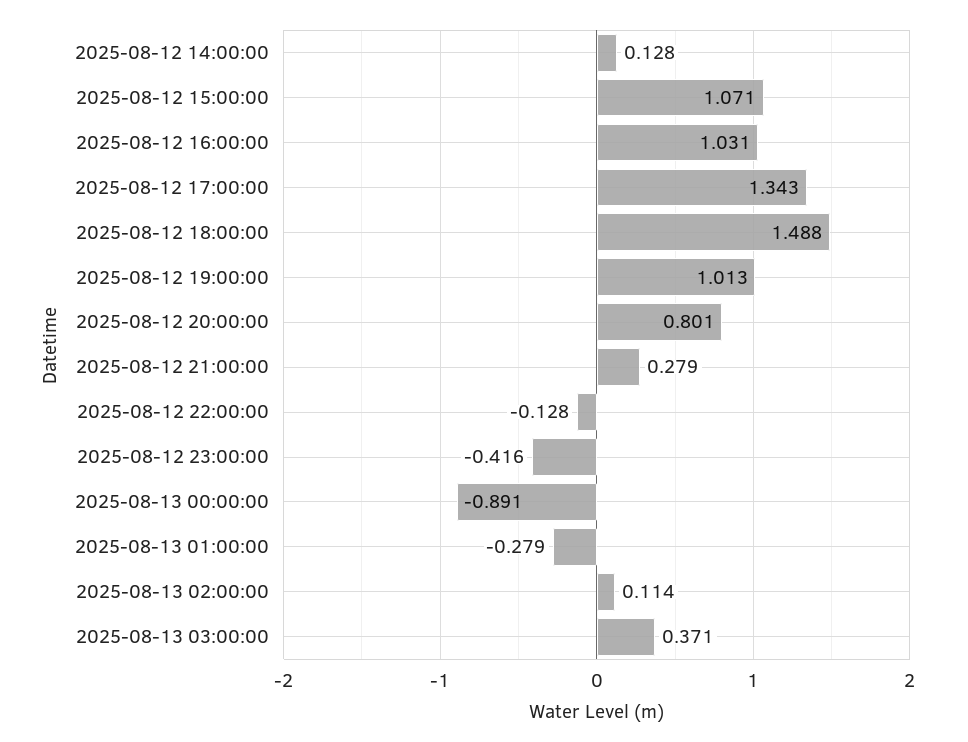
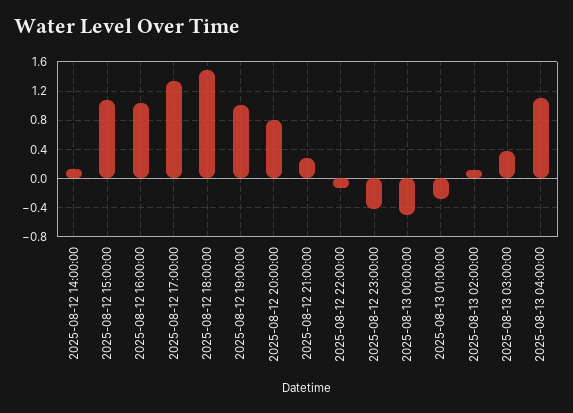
2025-08-13 00:00:00: -0.891 -> -0.5
2025-08-13 04:00:00: none -> 1.1

